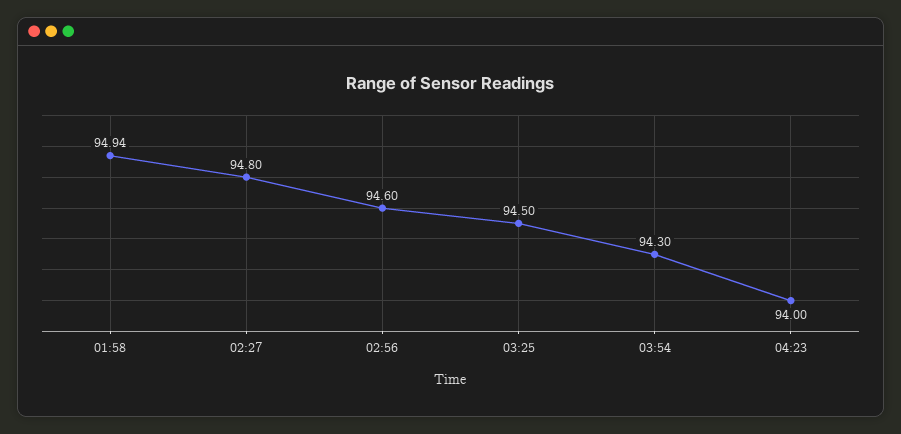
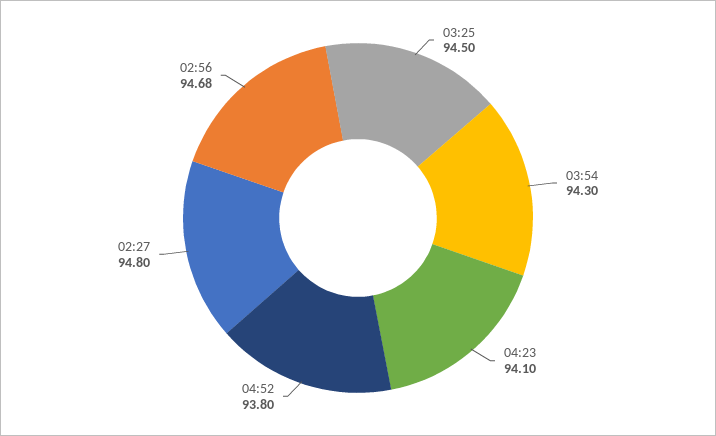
01:58: 94.94 -> none
02:56: 94.6 -> 94.68
04:23: 94 -> 94.1
04:52: none -> 93.8

